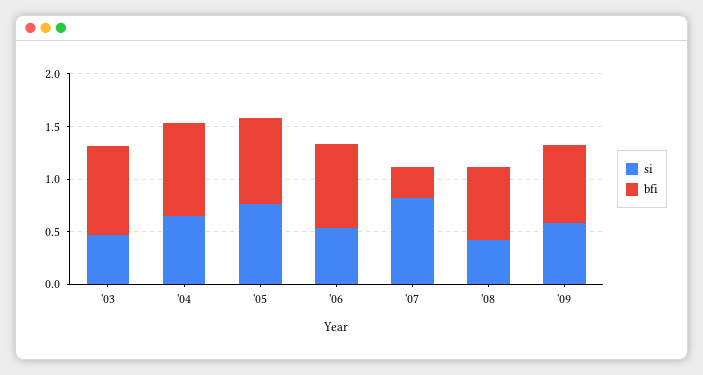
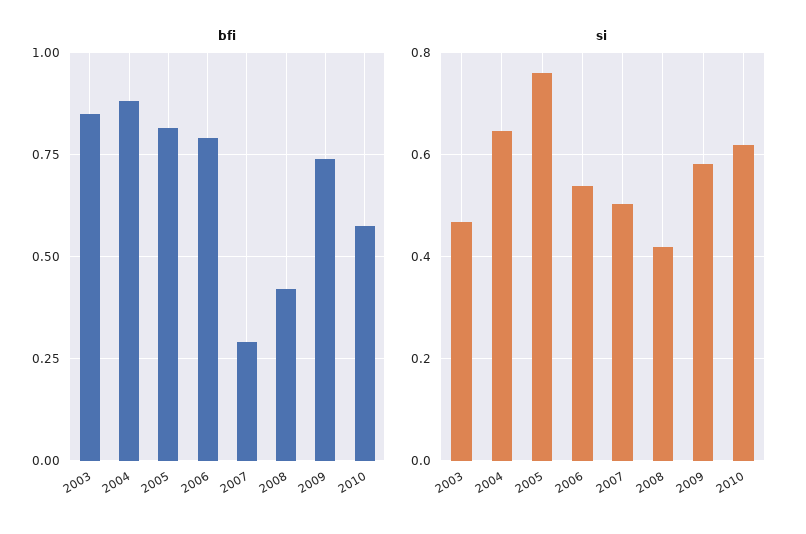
si, '07: 0.8 -> 0.5
bfi, '08: 0.7 -> 0.425
bfi, 2010: none -> 0.575
si, 2010: none -> 0.62

